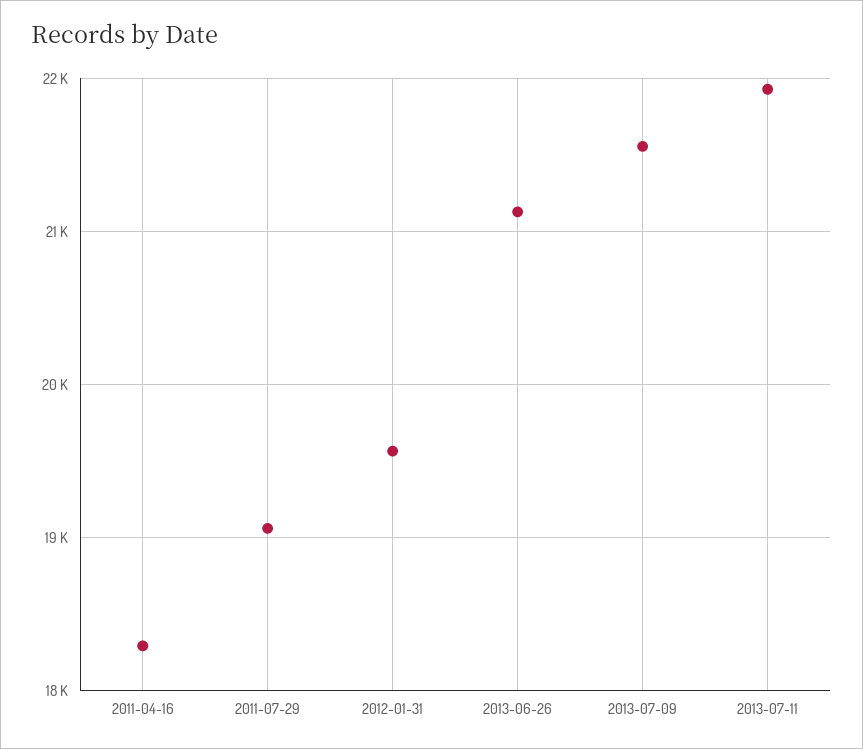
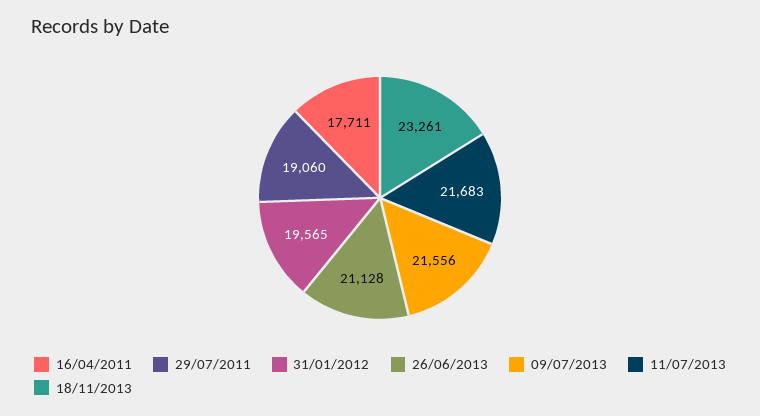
2011-04-16: 18300 -> 17711
2013-07-11: 21900 -> 21683
18/11/2013: none -> 23261

